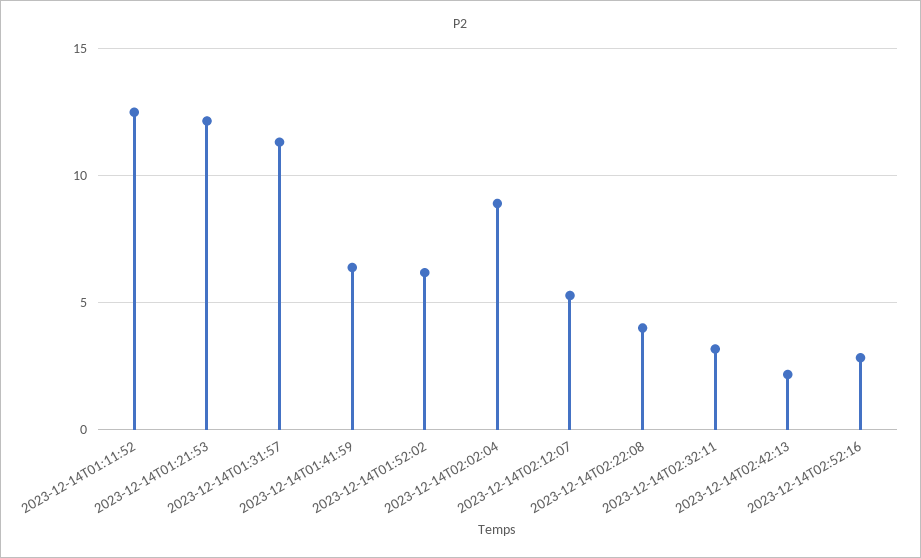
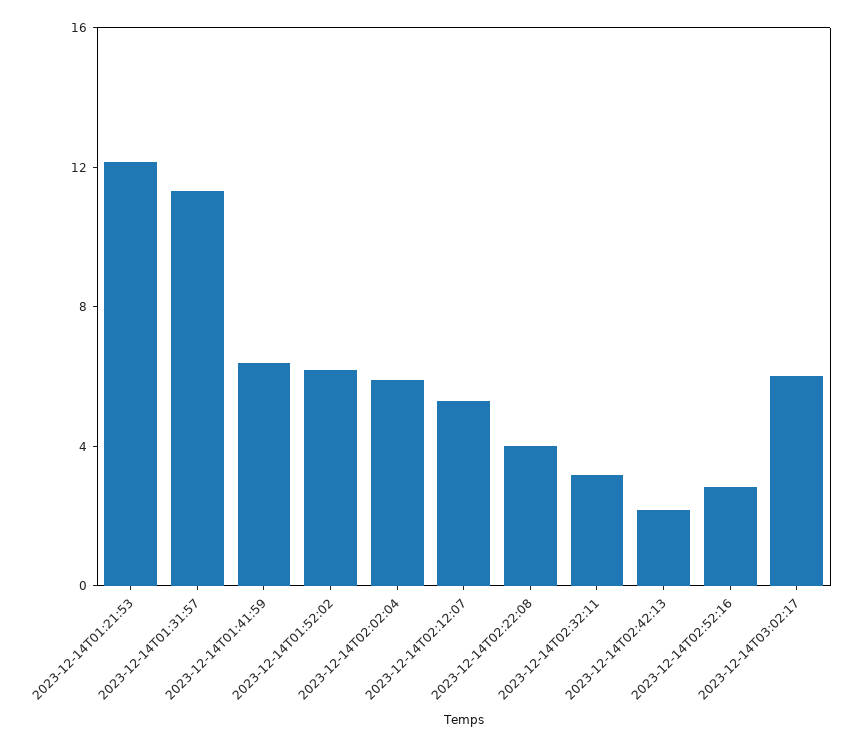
2023-12-14T01:11:52: 12.5 -> none
2023-12-14T02:02:04: 9 -> 6
2023-12-14T03:02:17: none -> 6

